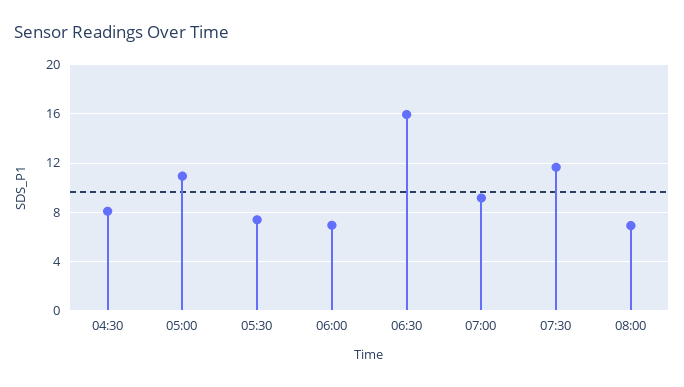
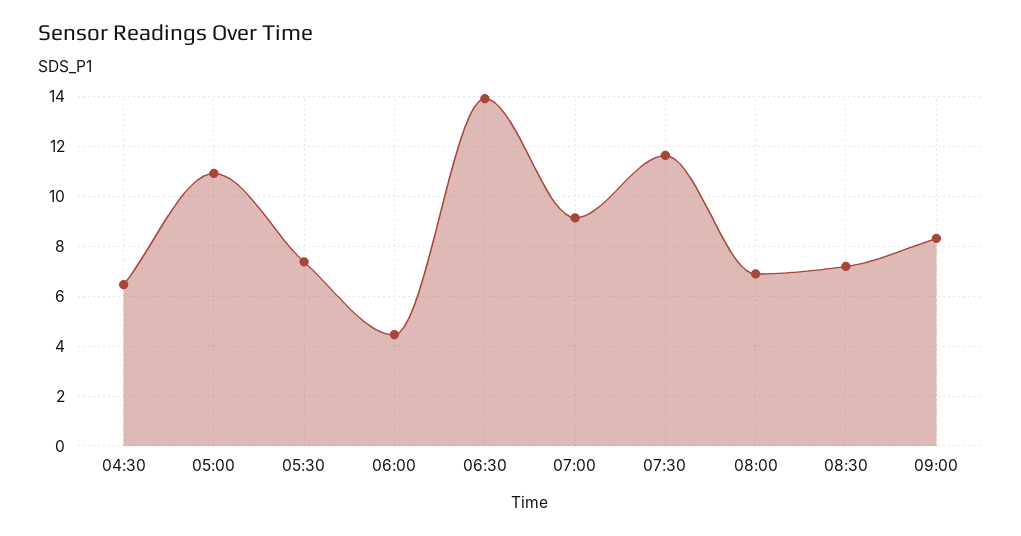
04:30: 8 -> 6.5
06:00: 7 -> 4.5
06:30: 16 -> 14
08:30: none -> 7.25
09:00: none -> 8.25

